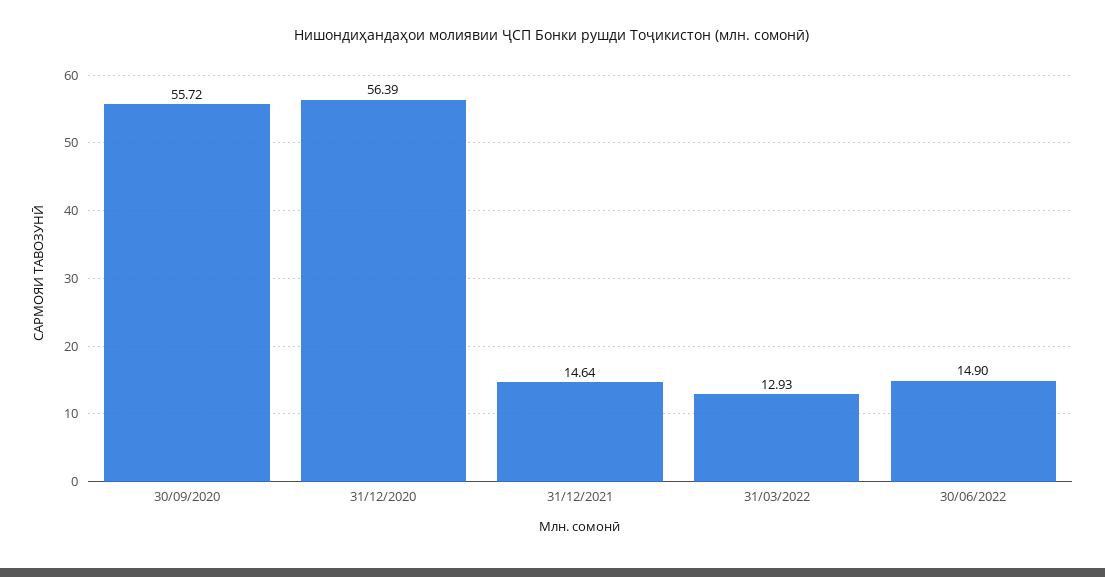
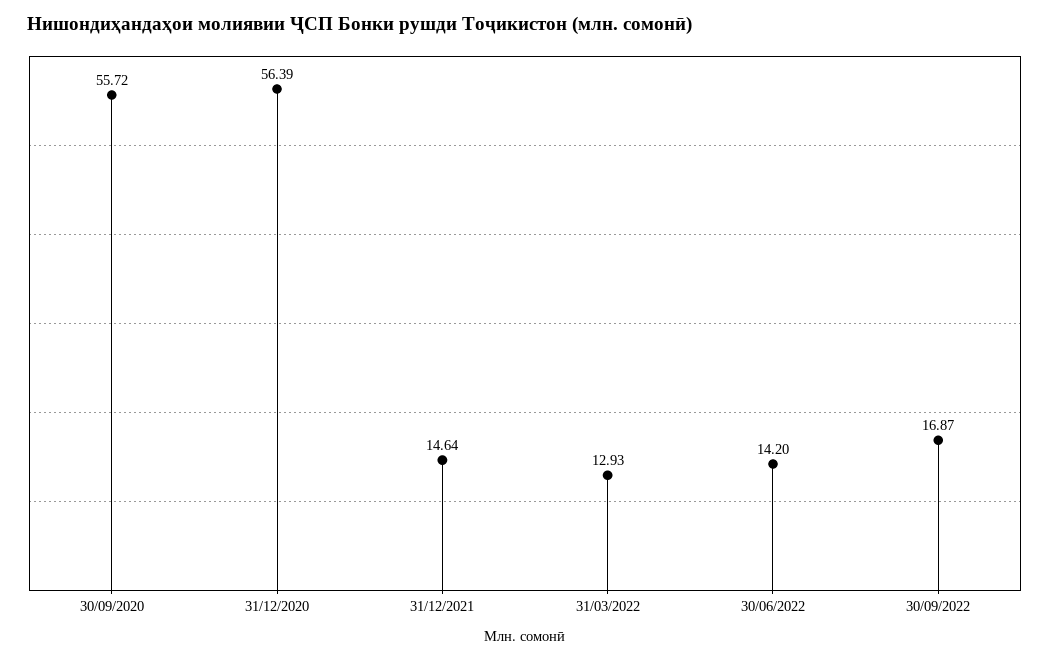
30/06/2022: 14.9 -> 14.2
30/09/2022: none -> 16.87

